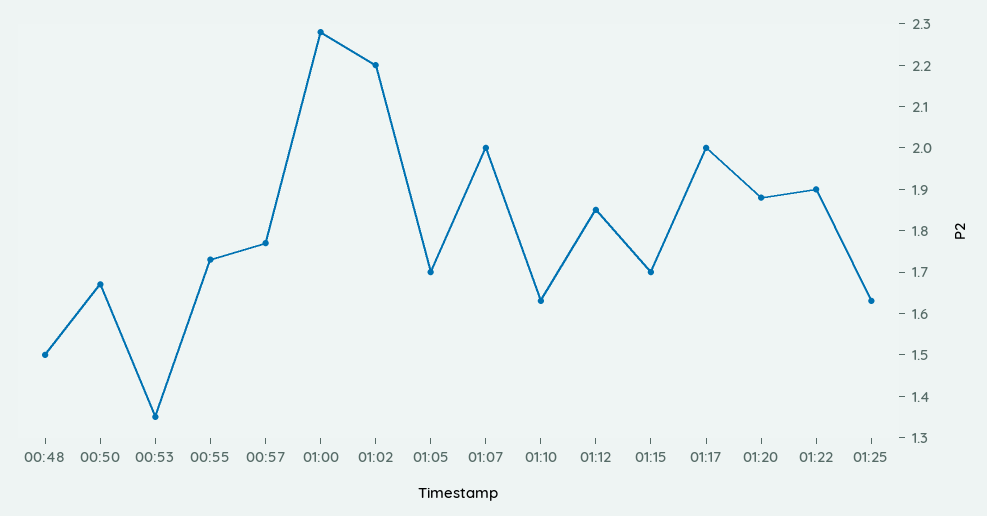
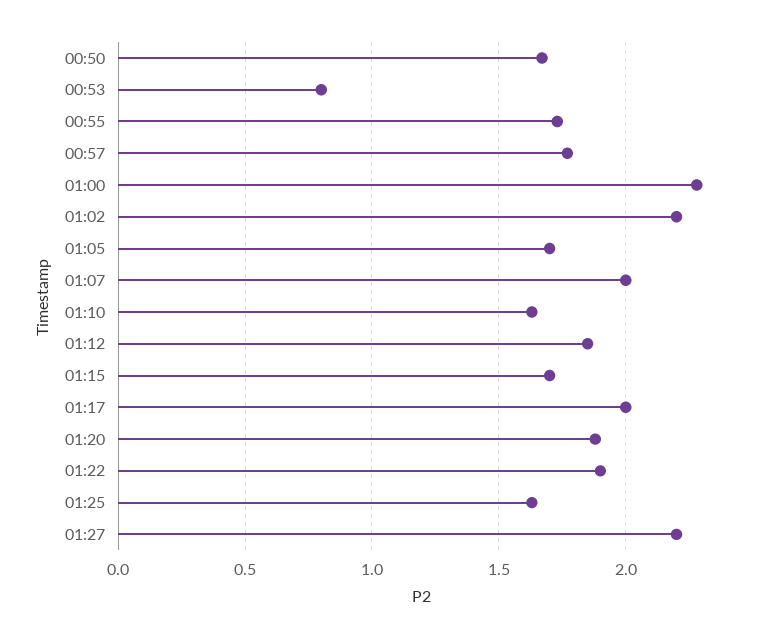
00:48: 1.5 -> none
00:53: 1.35 -> 0.8
01:27: none -> 2.2

